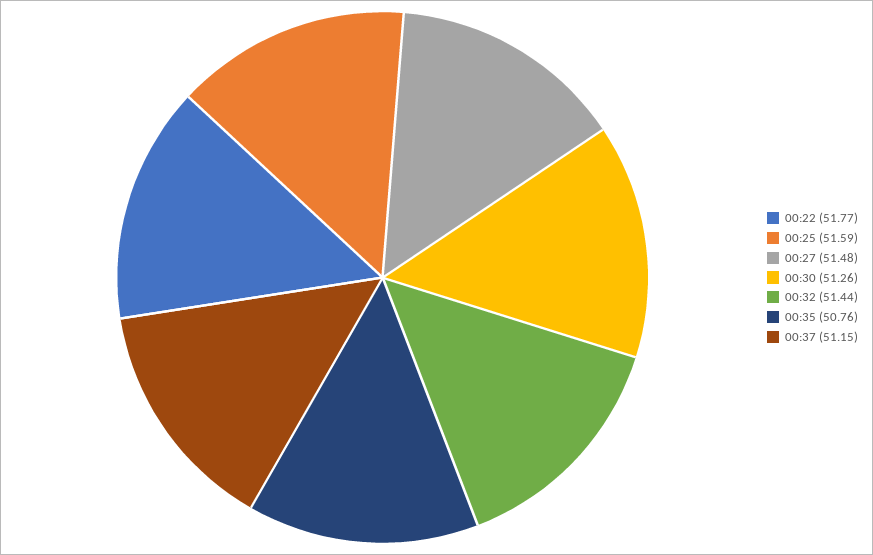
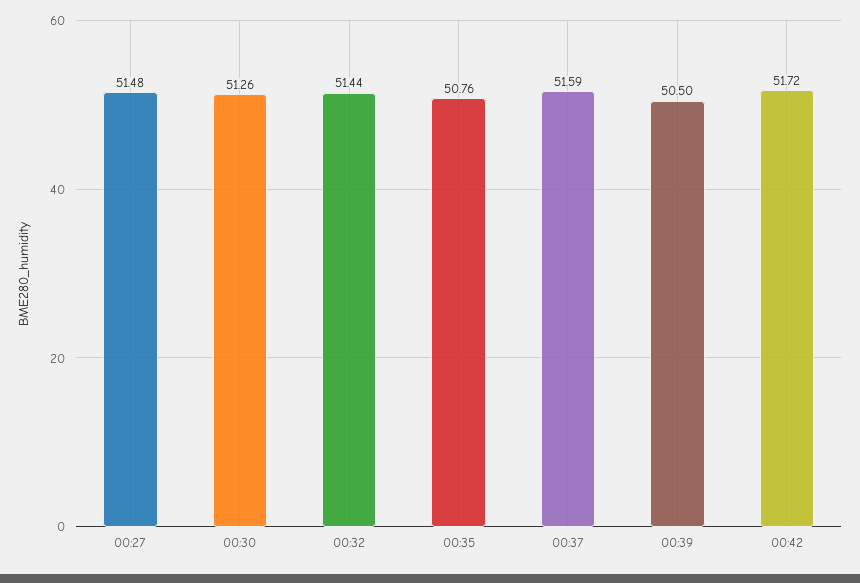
00:22: 51.77 -> none
00:25: 51.59 -> none
00:37: 51.15 -> 51.59
00:39: none -> 50.5
00:42: none -> 51.72

